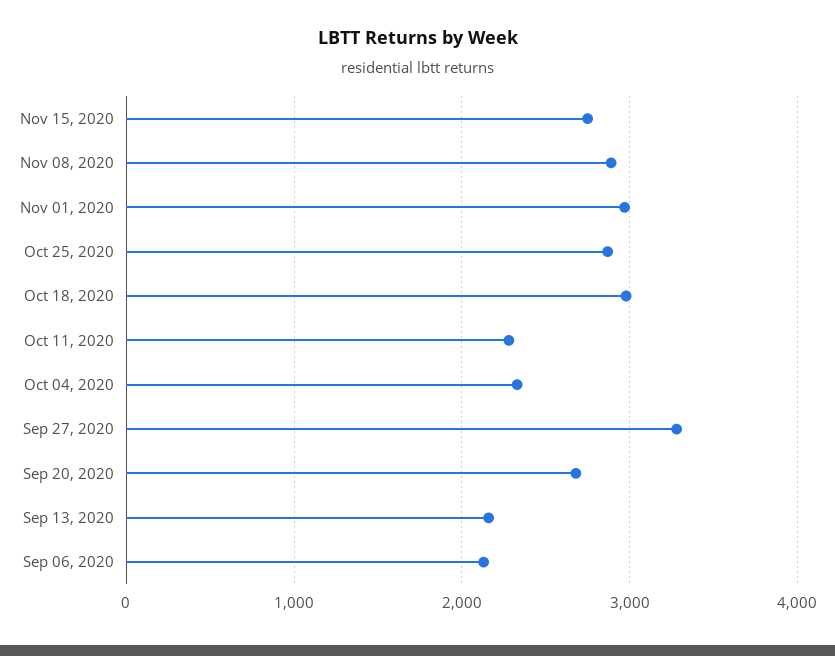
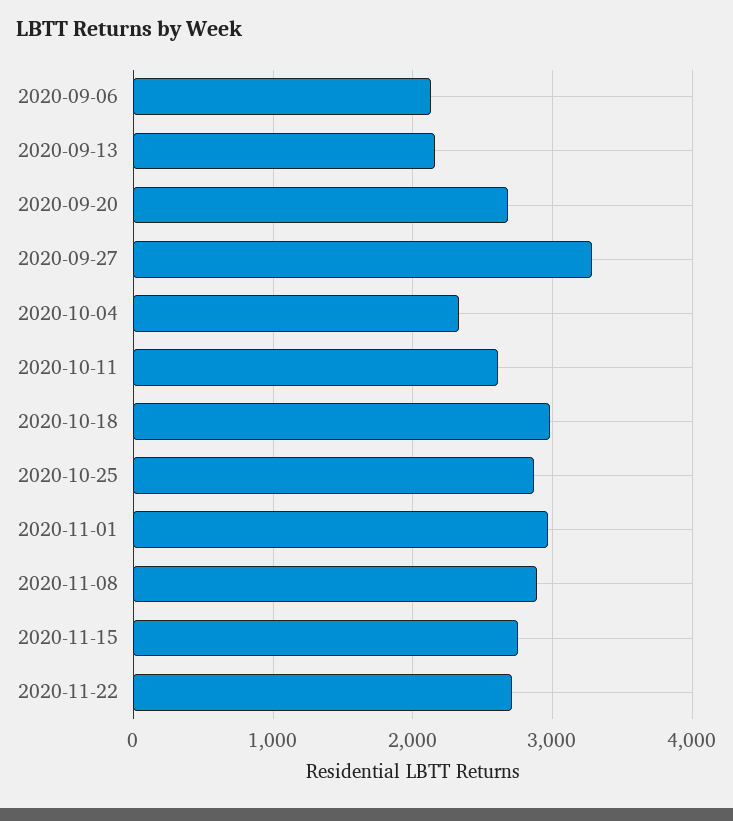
Oct 11, 2020: 2300 -> 2600
2020-11-22: none -> 2700

